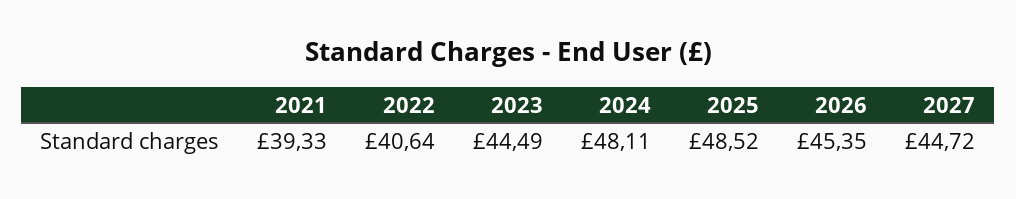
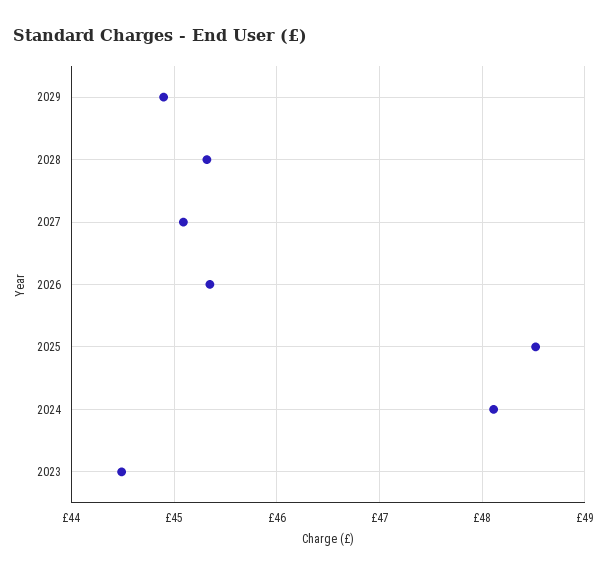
2021: 39.33 -> none
2022: 40.64 -> none
2027: 44.72 -> 45.1
2029: none -> 44.9
2028: none -> 45.3

